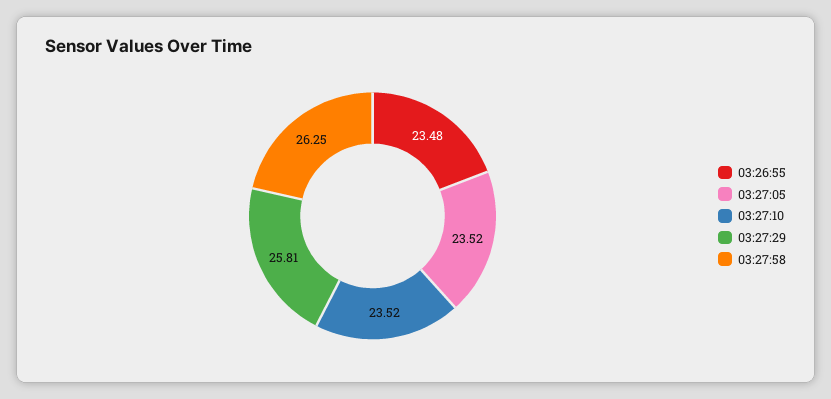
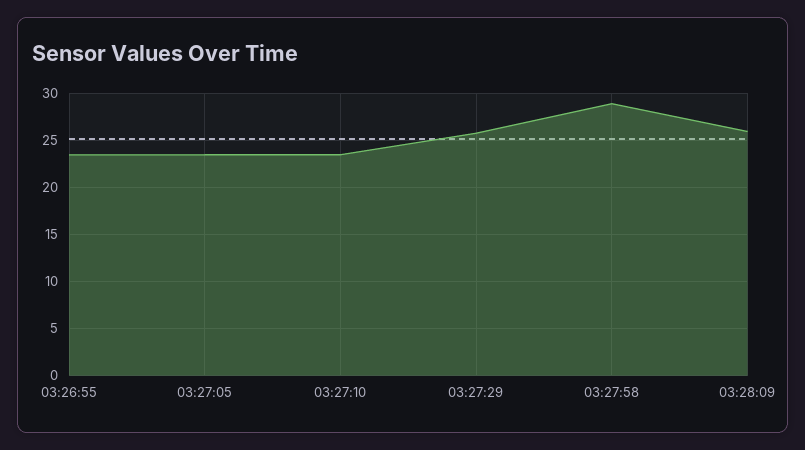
03:27:58: 26.25 -> 29
03:28:09: none -> 26

